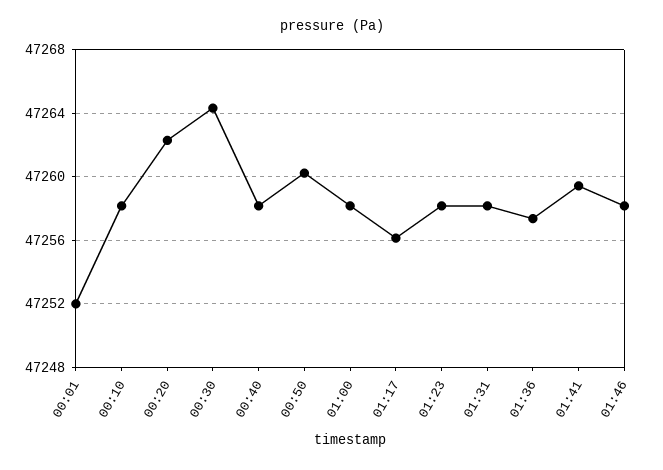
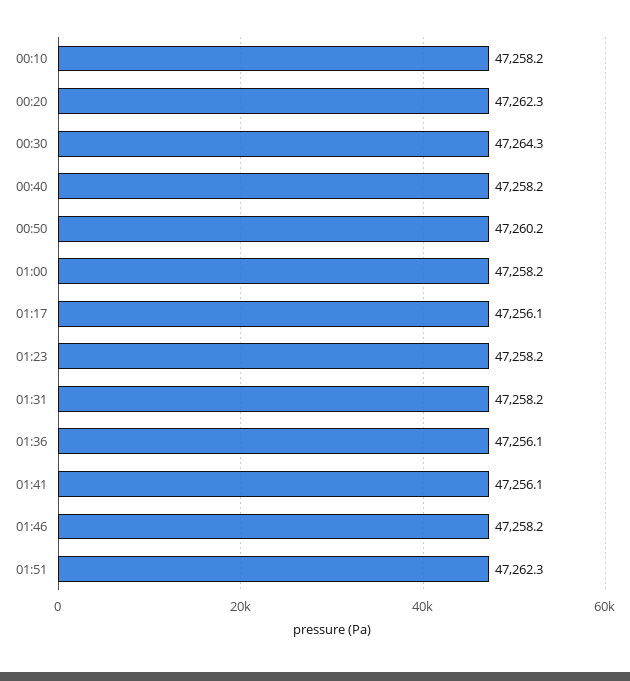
00:01: 47252 -> none
01:36: 47257.5 -> 47256.1
01:41: 47259.5 -> 47256.1
01:51: none -> 47262.3

